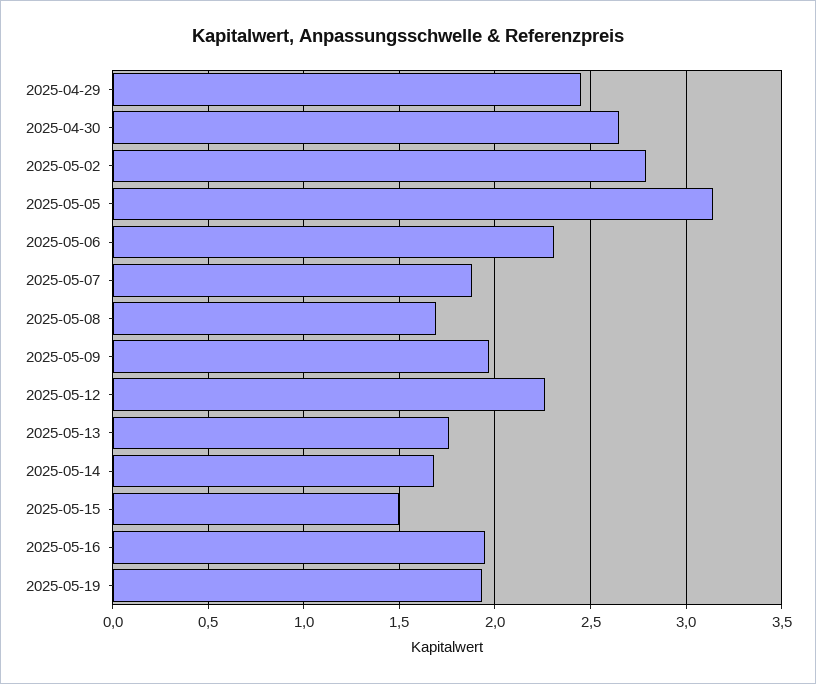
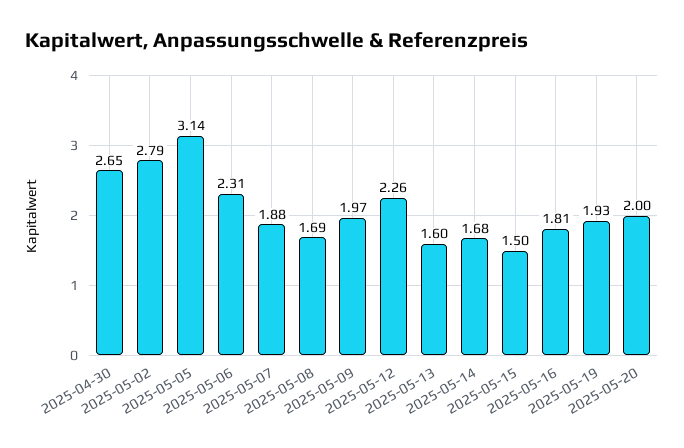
2025-04-29: 2.45 -> none
2025-05-13: 1.75 -> 1.6
2025-05-16: 1.95 -> 1.81
2025-05-20: none -> 2

